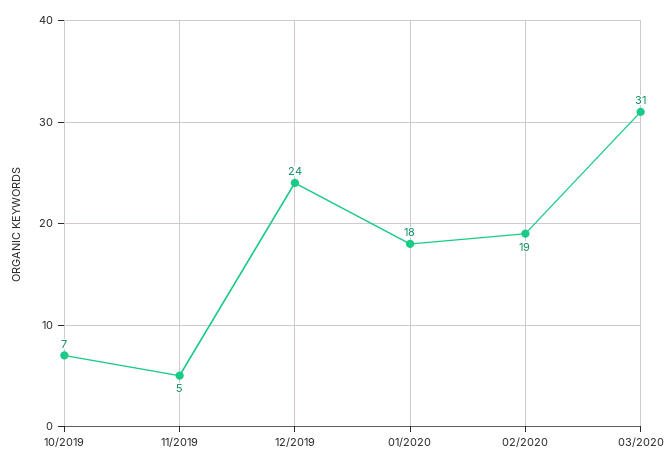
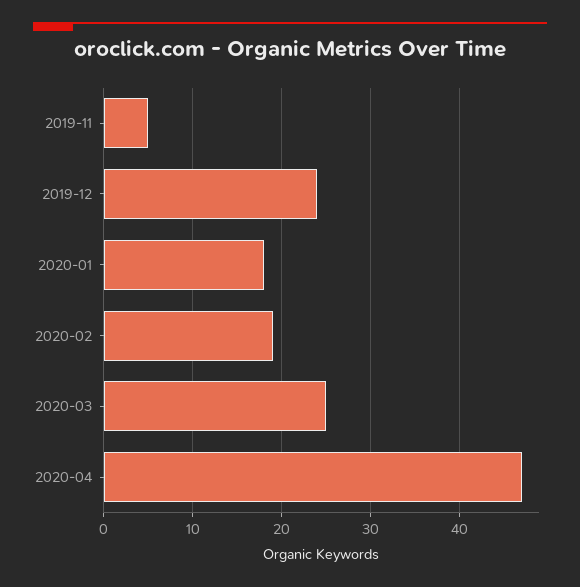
10/2019: 7 -> none
03/2020: 31 -> 25
2020-04: none -> 47

